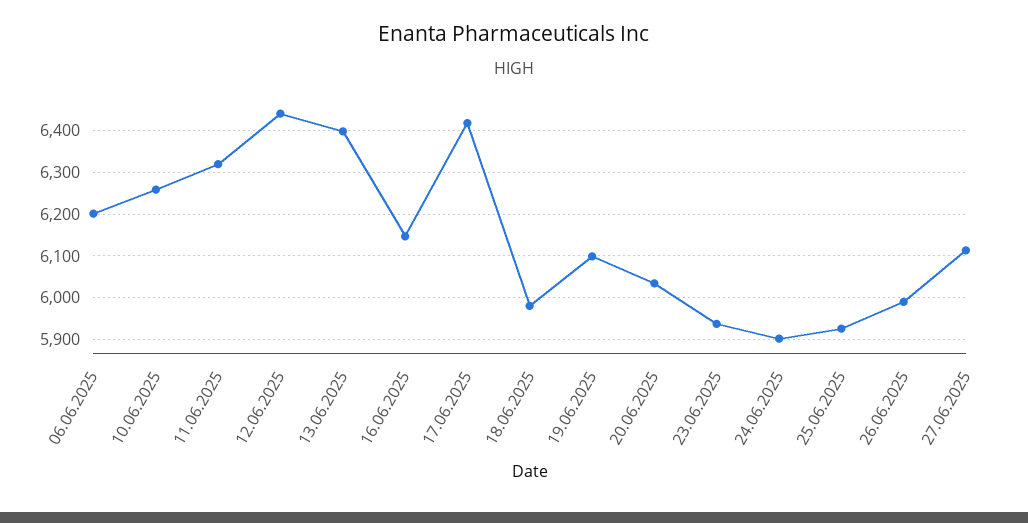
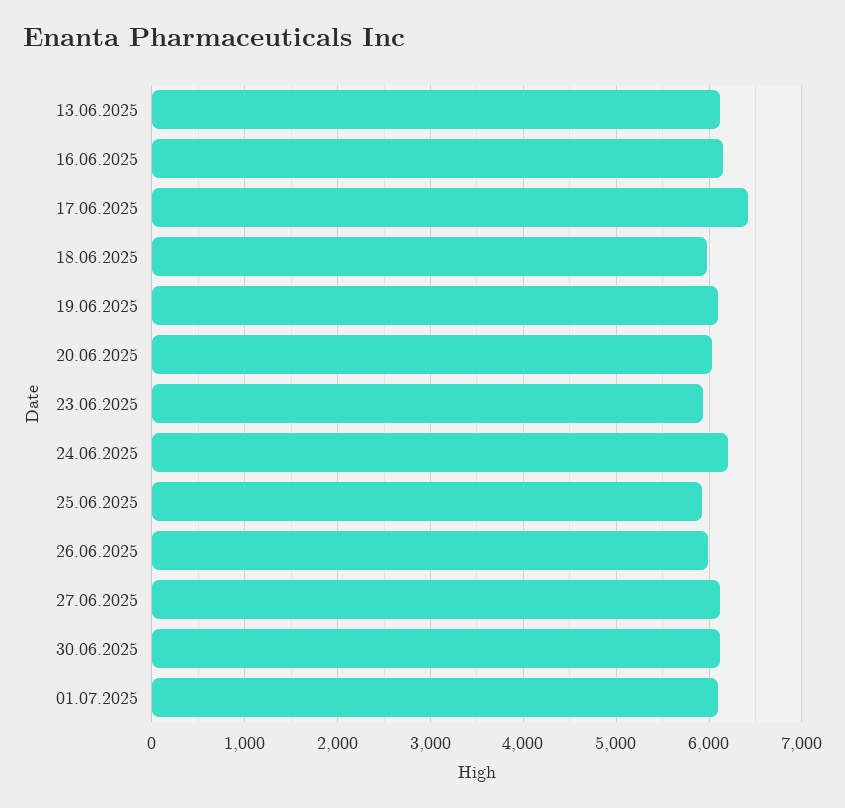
06.06.2025: 6200 -> none
10.06.2025: 6260 -> none
11.06.2025: 6320 -> none
12.06.2025: 6440 -> none
13.06.2025: 6400 -> 6100
24.06.2025: 5900 -> 6200
30.06.2025: none -> 6100
01.07.2025: none -> 6100

